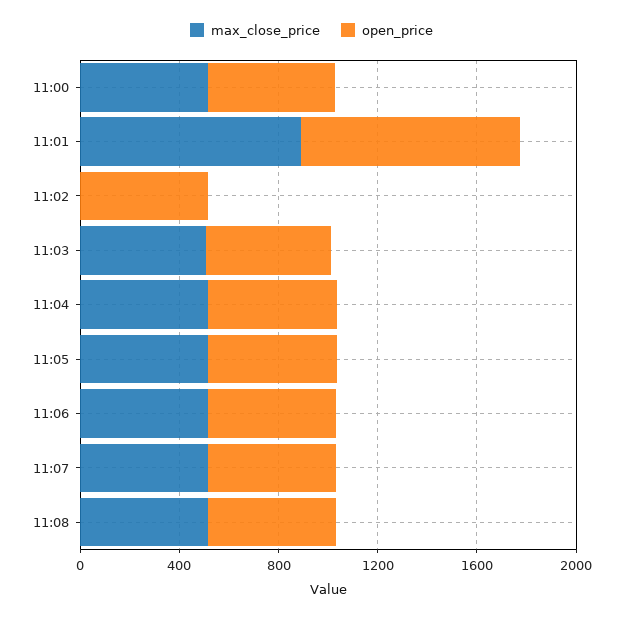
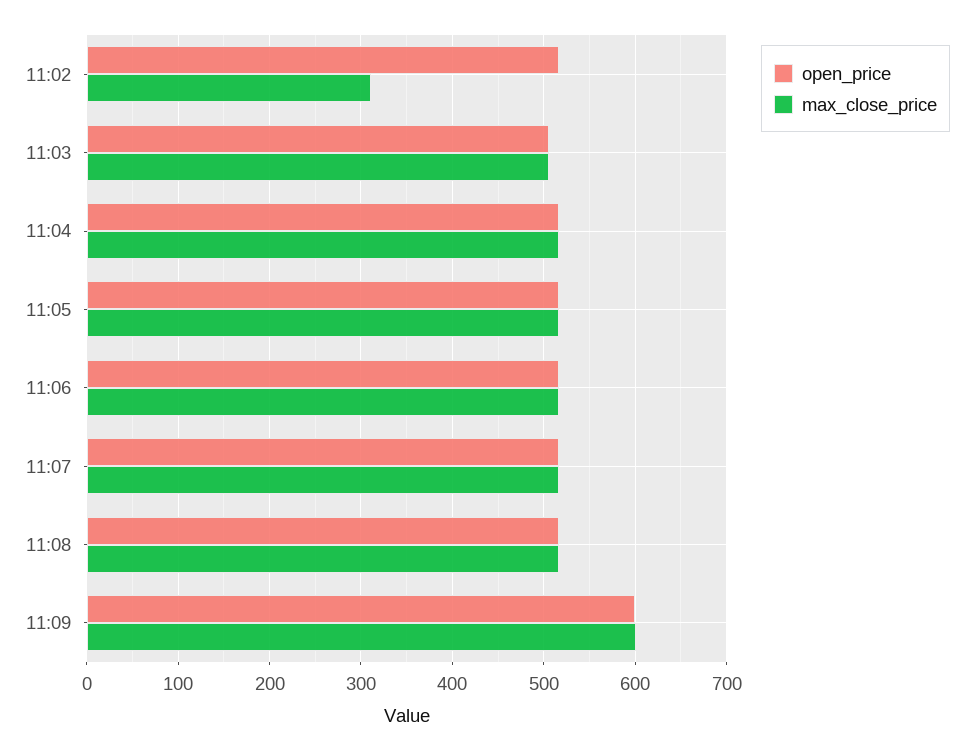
max_close_price, 11:00: 500 -> none
open_price, 11:00: 500 -> none
max_close_price, 11:01: 900 -> none
open_price, 11:01: 900 -> none
max_close_price, 11:02: 0 -> 310
open_price, 11:09: none -> 600
max_close_price, 11:09: none -> 600

